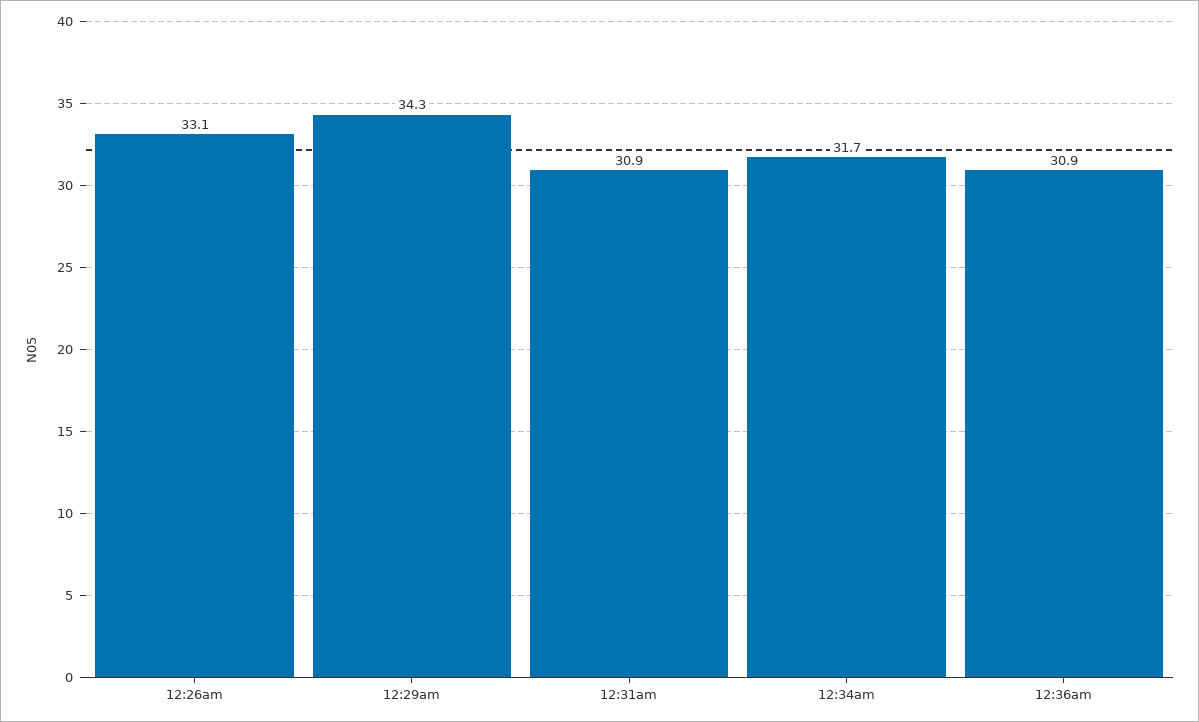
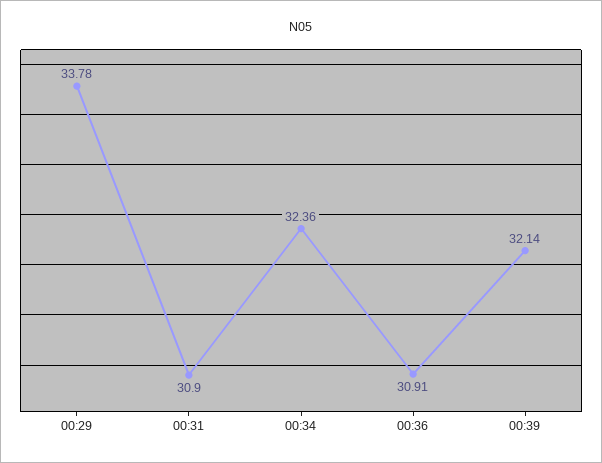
12:26am: 33.1 -> none
12:29am: 34.3 -> 33.78
12:34am: 31.7 -> 32.36
00:39: none -> 32.14

